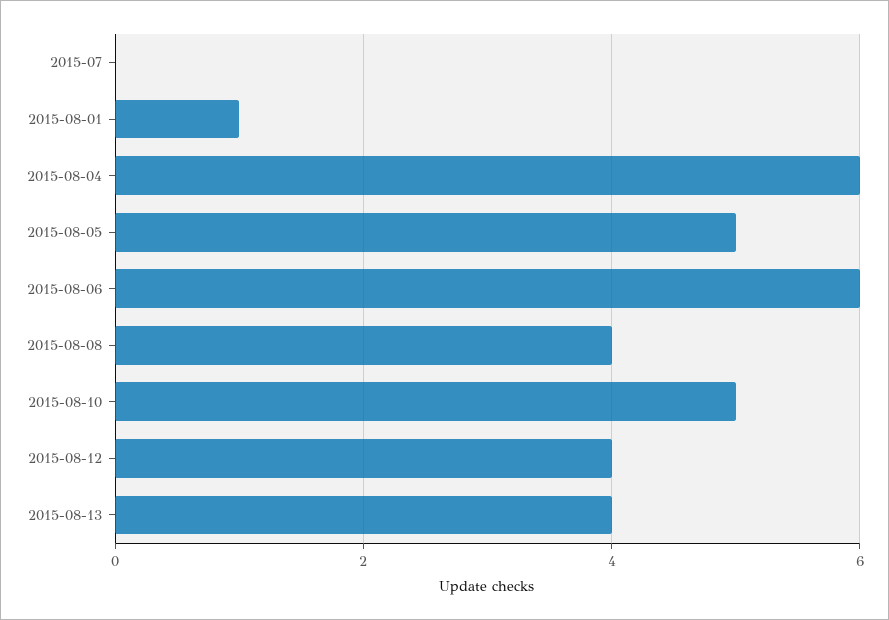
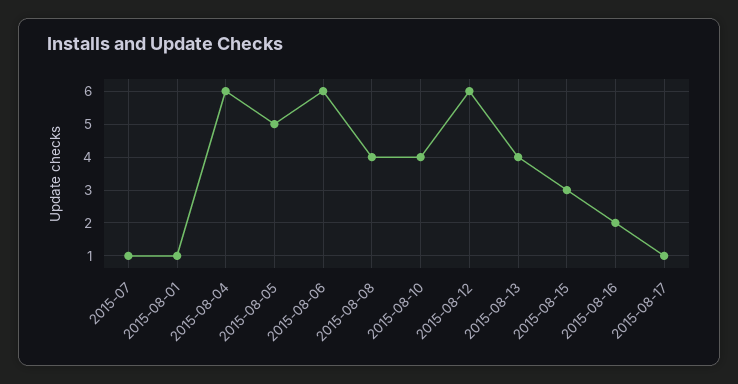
2015-07: 0 -> 1
2015-08-10: 5 -> 4
2015-08-12: 4 -> 6
2015-08-15: none -> 3
2015-08-16: none -> 2
2015-08-17: none -> 1

